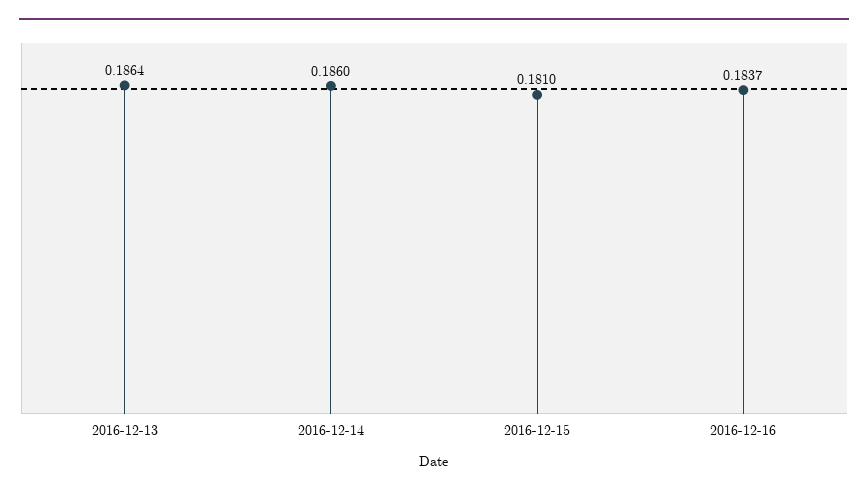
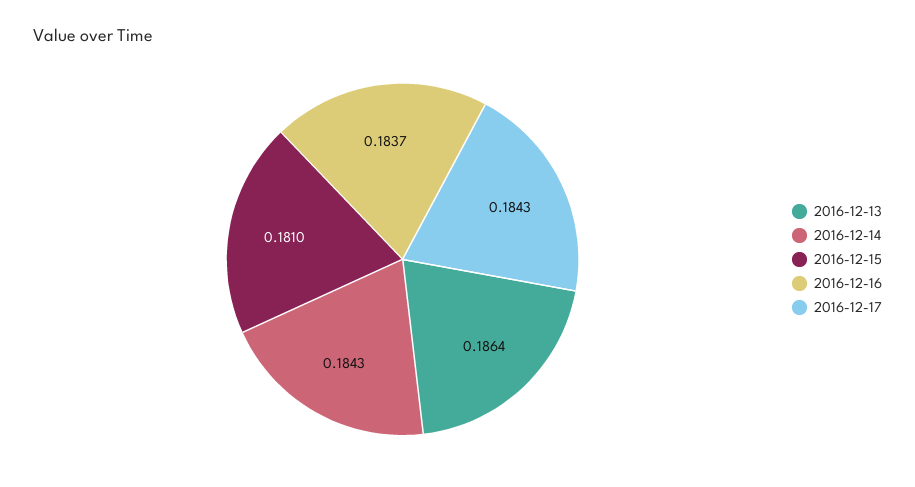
2016-12-14: 0.186 -> 0.1843
2016-12-17: none -> 0.1843

